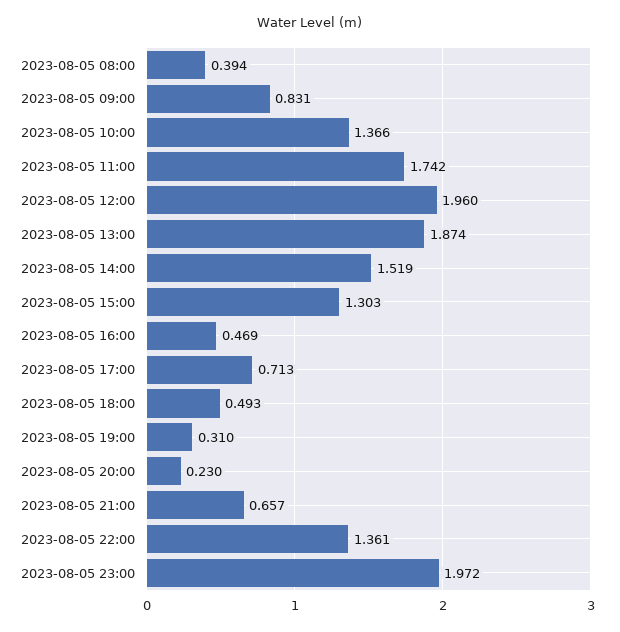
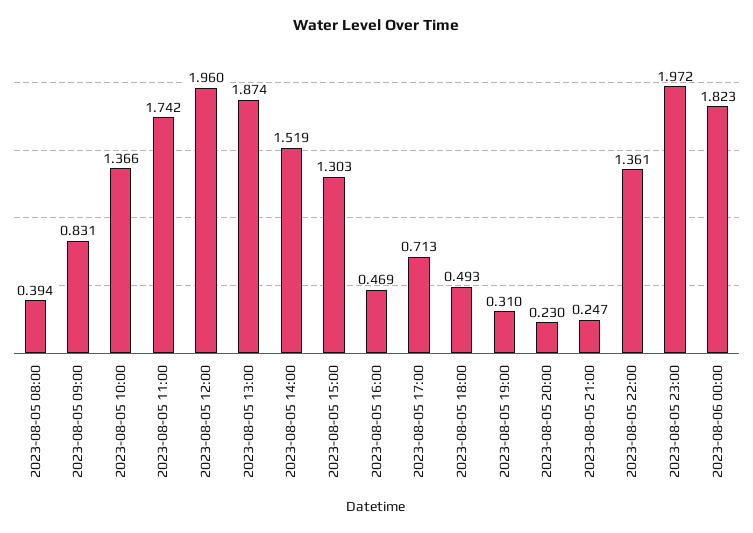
2023-08-05 21:00: 0.657 -> 0.247
2023-08-06 00:00: none -> 1.823

